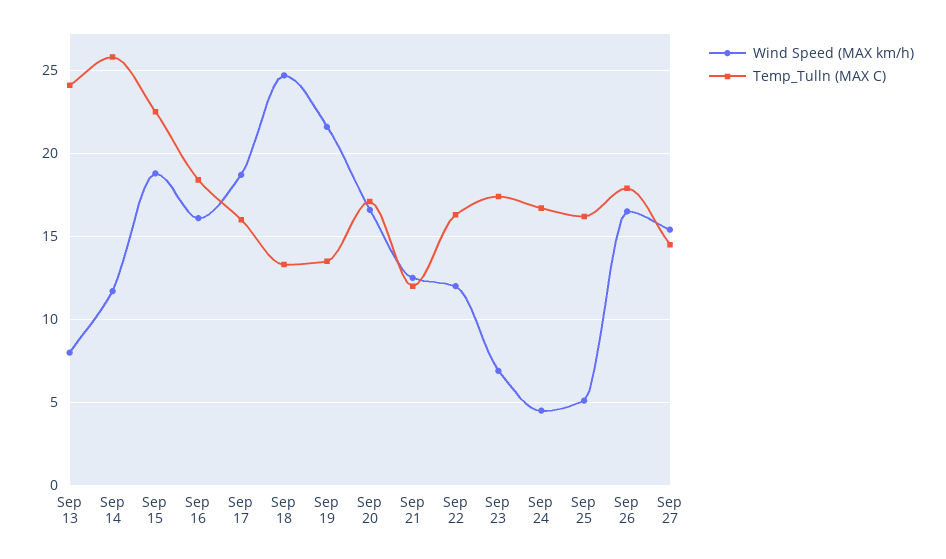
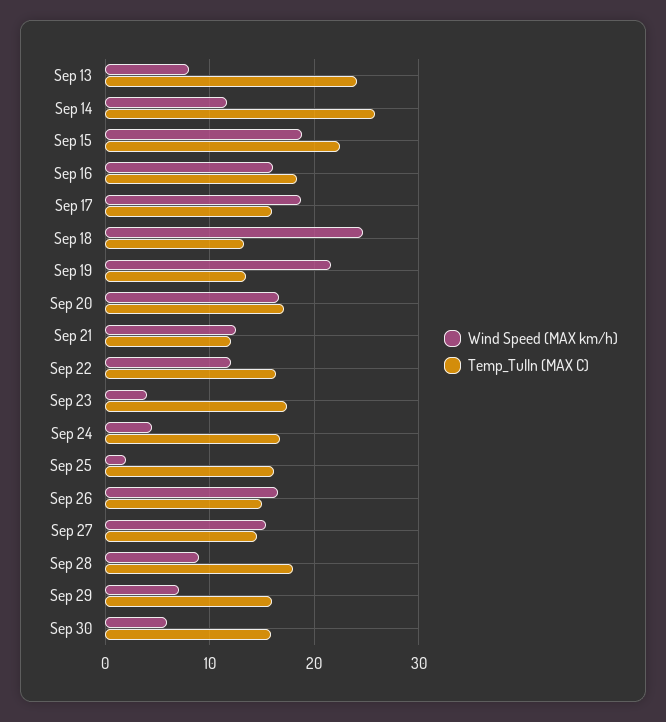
Wind Speed (MAX km/h), Sep 23: 7 -> 4
Wind Speed (MAX km/h), Sep 25: 5 -> 2
Temp_Tulln (MAX C), Sep 26: 18 -> 15
Wind Speed (MAX km/h), Sep 28: none -> 9
Temp_Tulln (MAX C), Sep 28: none -> 18
Wind Speed (MAX km/h), Sep 29: none -> 7
Temp_Tulln (MAX C), Sep 29: none -> 16
Wind Speed (MAX km/h), Sep 30: none -> 6
Temp_Tulln (MAX C), Sep 30: none -> 16

